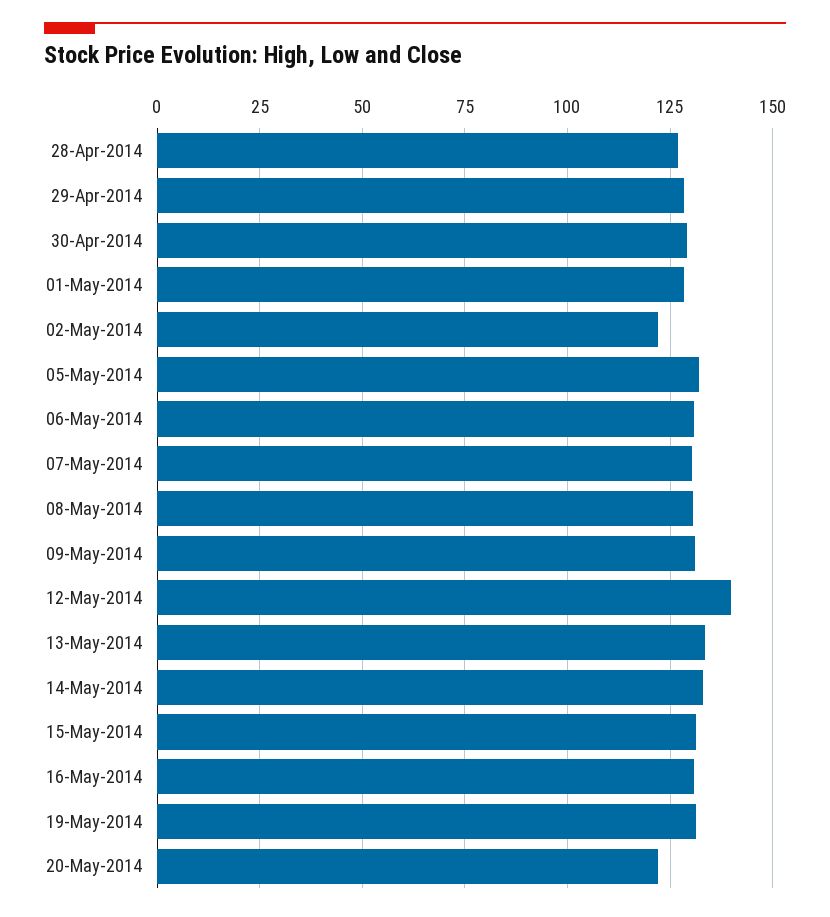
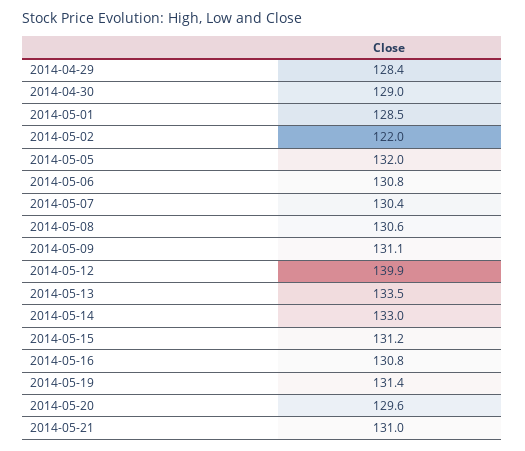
28-Apr-2014: 127.5 -> none
20-May-2014: 122.5 -> 129.6
2014-05-21: none -> 131

